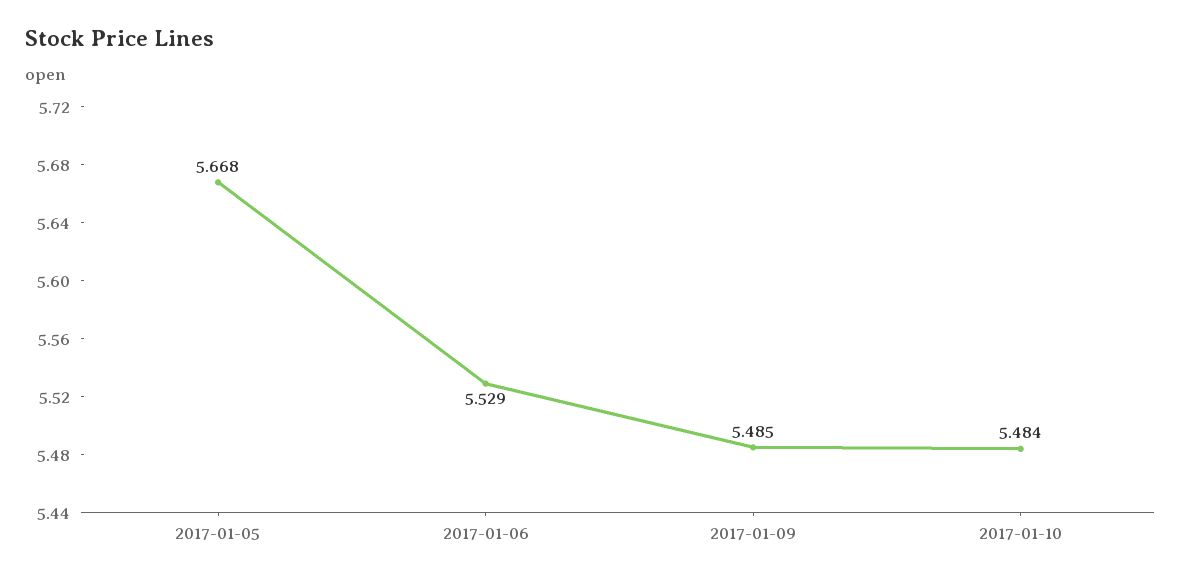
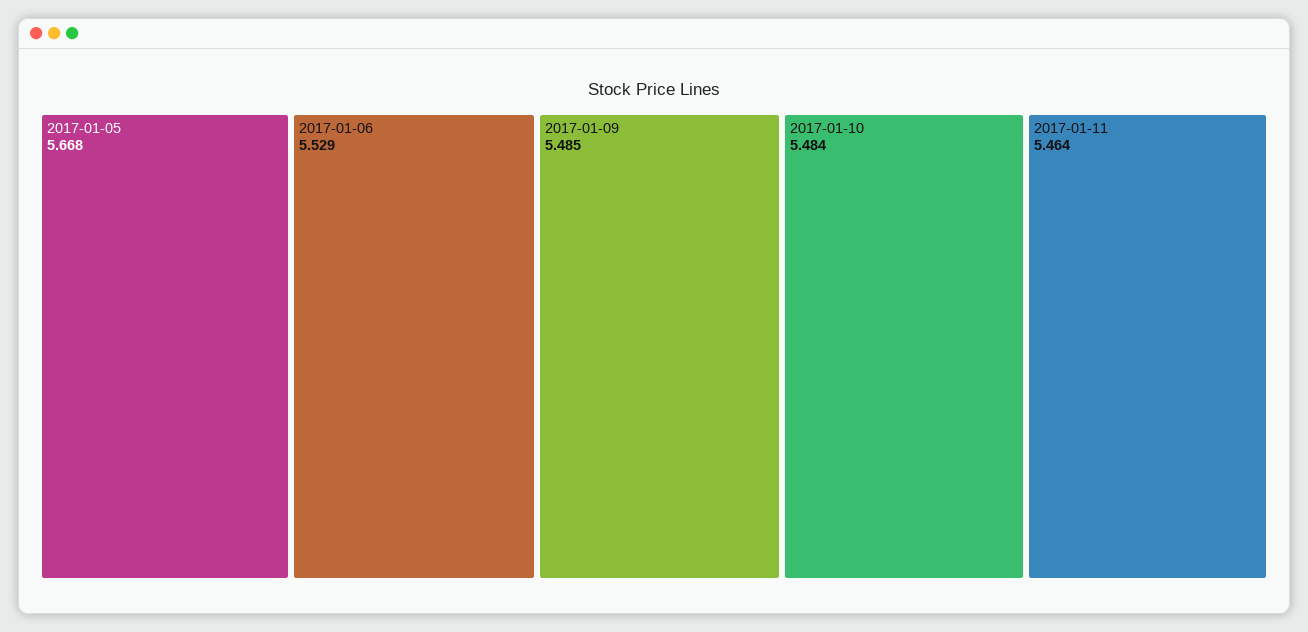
2017-01-11: none -> 5.464

